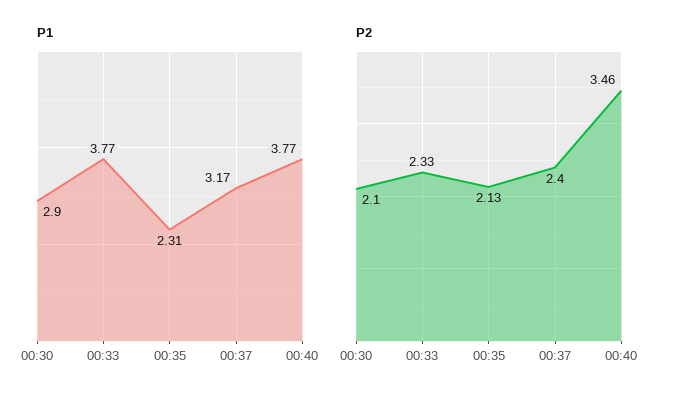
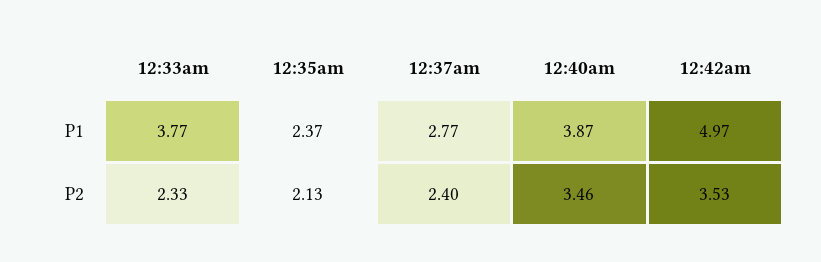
P1, 00:30: 2.9 -> none
P1, 00:35: 2.31 -> 2.37
P1, 00:37: 3.17 -> 2.77
P1, 00:40: 3.77 -> 3.87
P2, 00:30: 2.1 -> none
P1, 12:42am: none -> 4.97
P2, 12:42am: none -> 3.53

